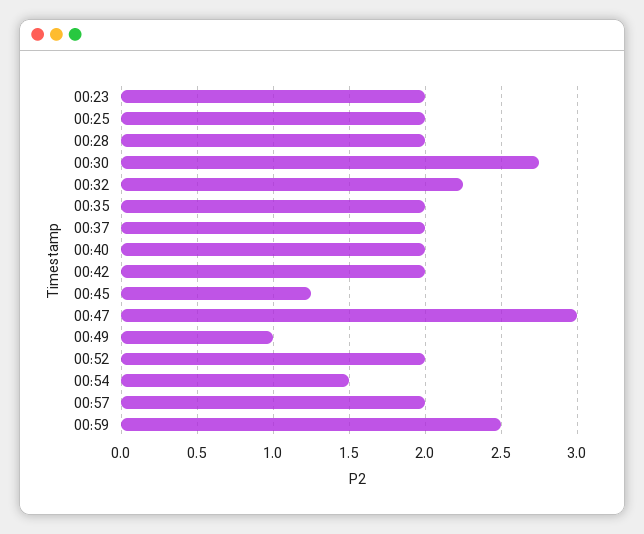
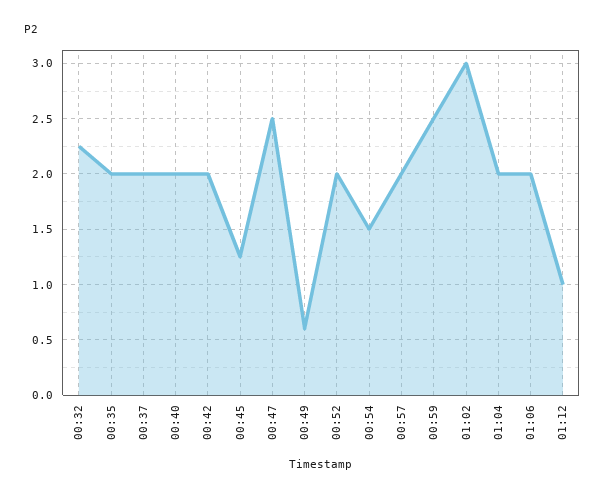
00:23: 2 -> none
00:25: 2 -> none
00:28: 2 -> none
00:30: 2.75 -> none
00:47: 3 -> 2.5
00:49: 1 -> 0.6
01:02: none -> 3
01:04: none -> 2
01:06: none -> 2
01:12: none -> 1

